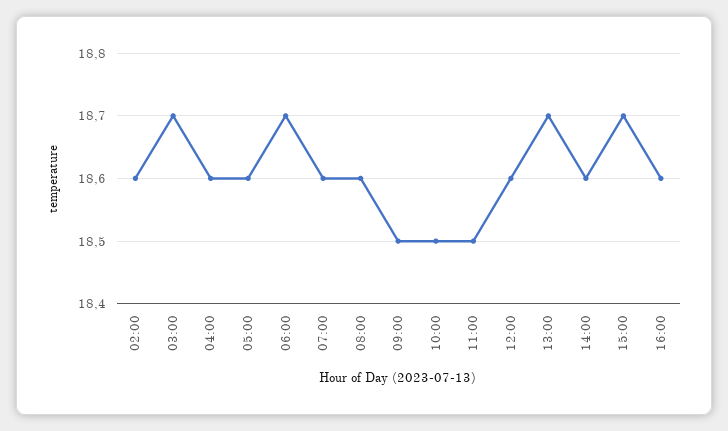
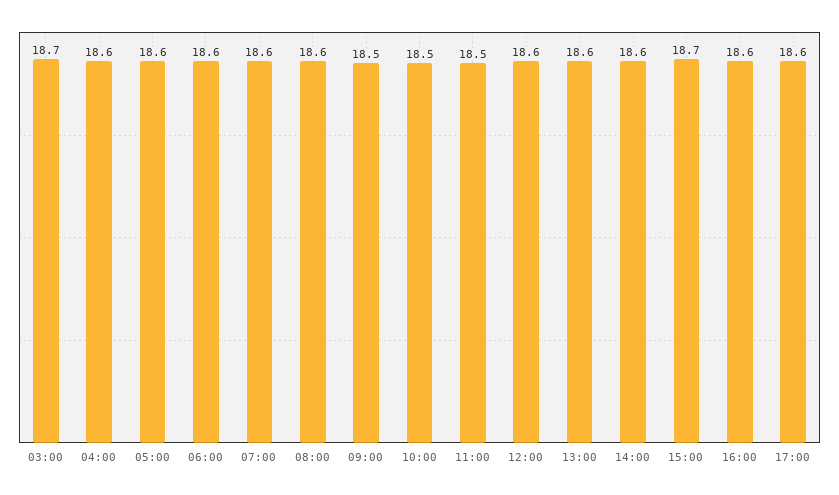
02:00: 18.6 -> none
06:00: 18.7 -> 18.6
13:00: 18.7 -> 18.6
17:00: none -> 18.6

